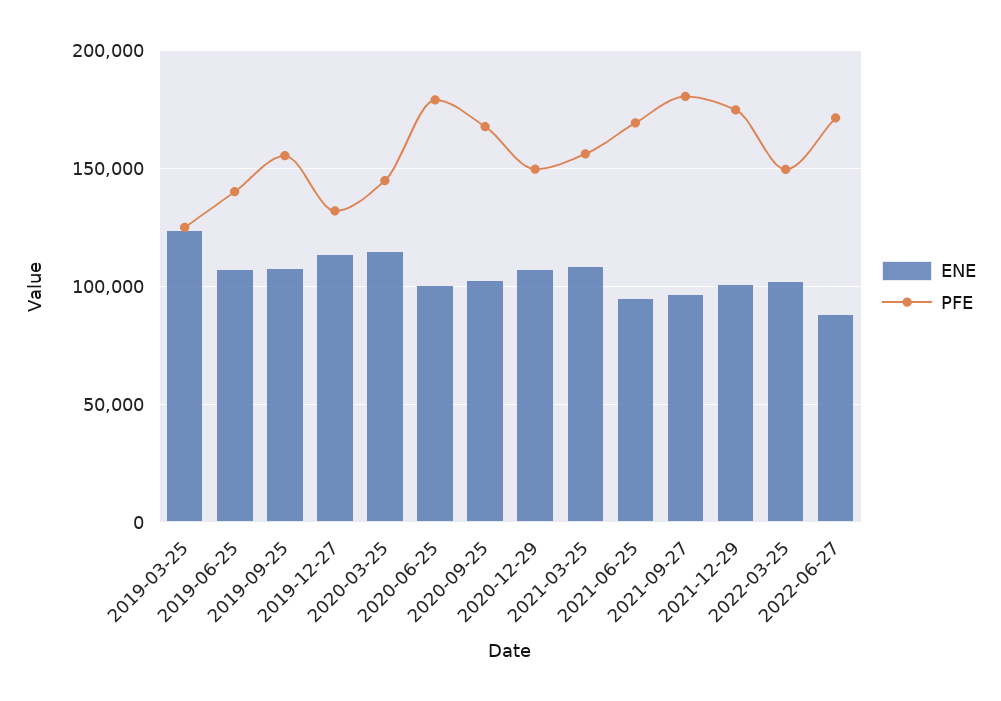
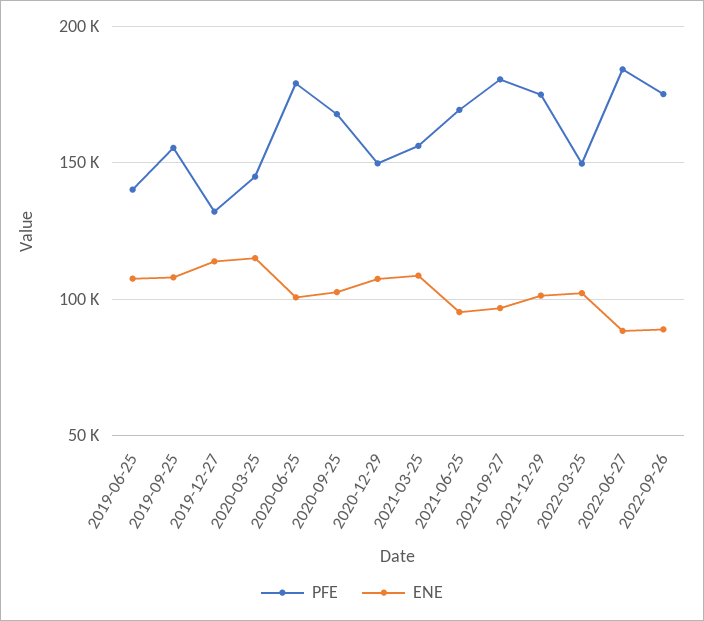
ENE, 2019-03-25: 125000 -> none
PFE, 2019-03-25: 125000 -> none
PFE, 2022-06-27: 170000 -> 185000
PFE, 2022-09-26: none -> 175000
ENE, 2022-09-26: none -> 90000

